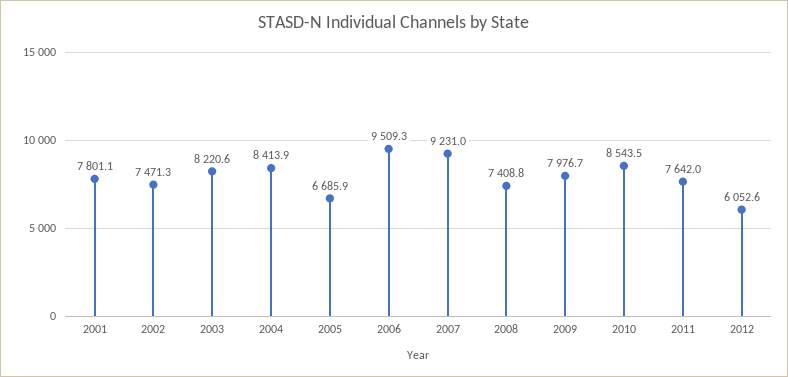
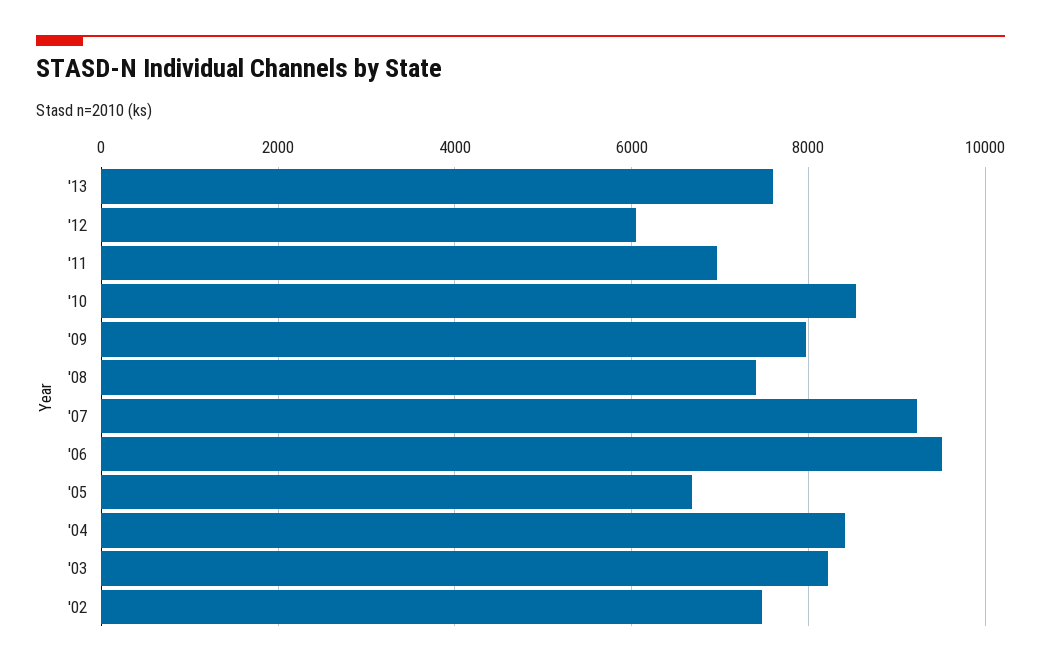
2001: 7801.1 -> none
2011: 7642 -> 7000
'13: none -> 7600

